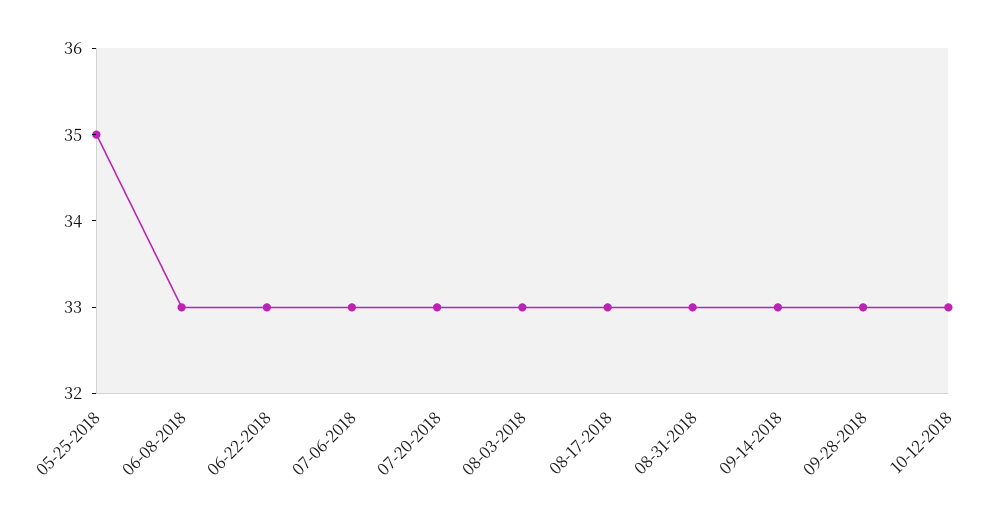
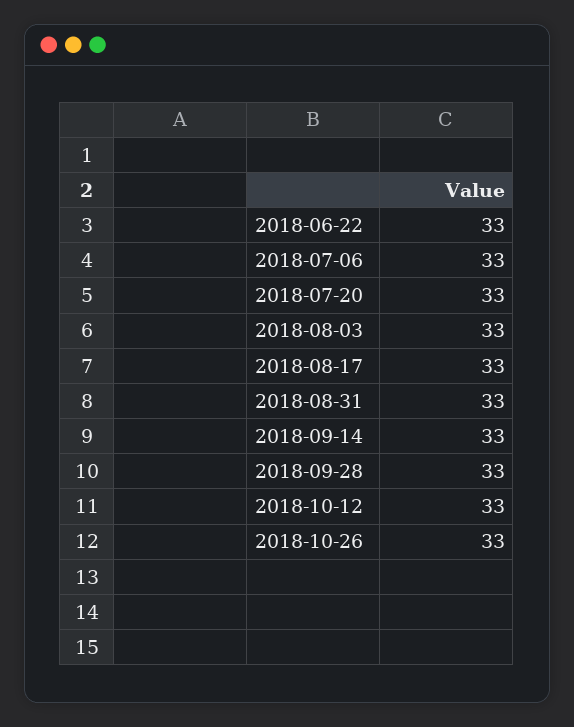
05-25-2018: 35 -> none
06-08-2018: 33 -> none
2018-10-26: none -> 33

